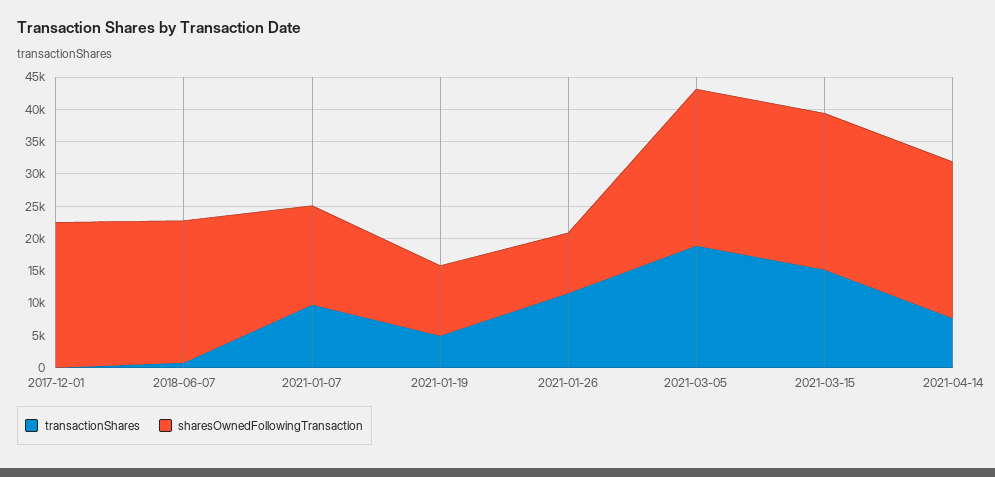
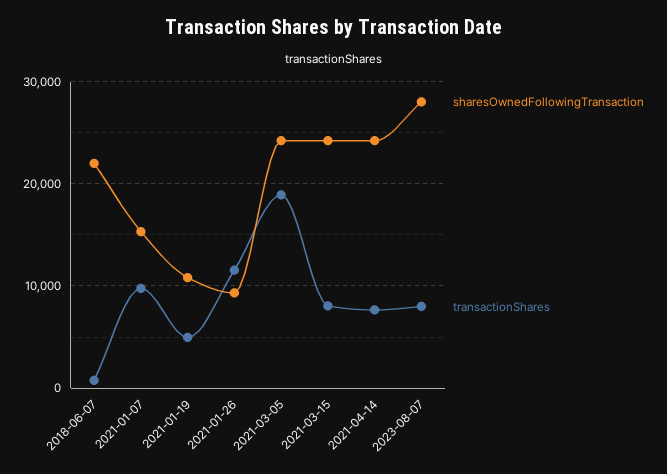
transactionShares, 2017-12-01: 0 -> none
sharesOwnedFollowingTransaction, 2017-12-01: 22500 -> none
transactionShares, 2021-03-15: 15000 -> 8000
sharesOwnedFollowingTransaction, 2023-08-07: none -> 28000
transactionShares, 2023-08-07: none -> 8000

